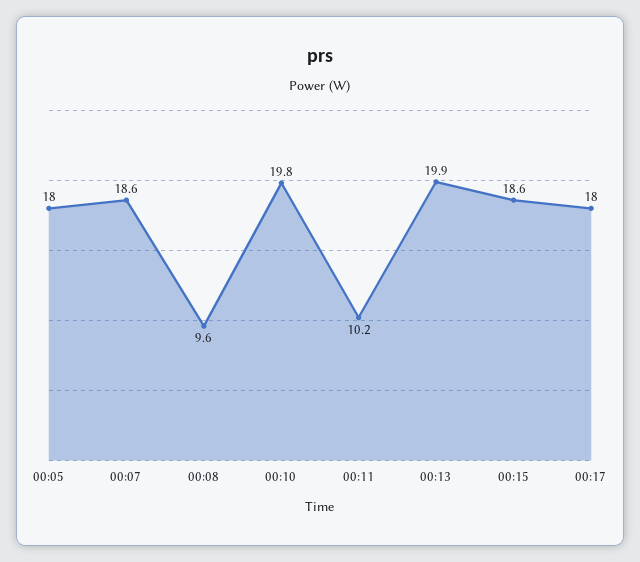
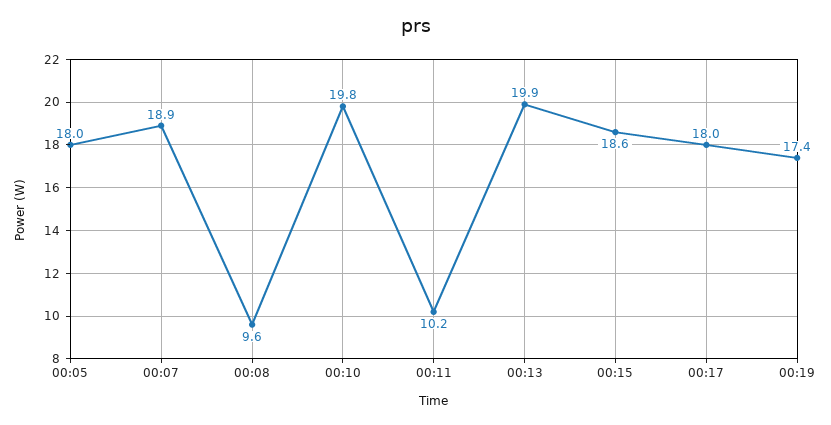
00:07: 18.6 -> 18.9
00:19: none -> 17.4

